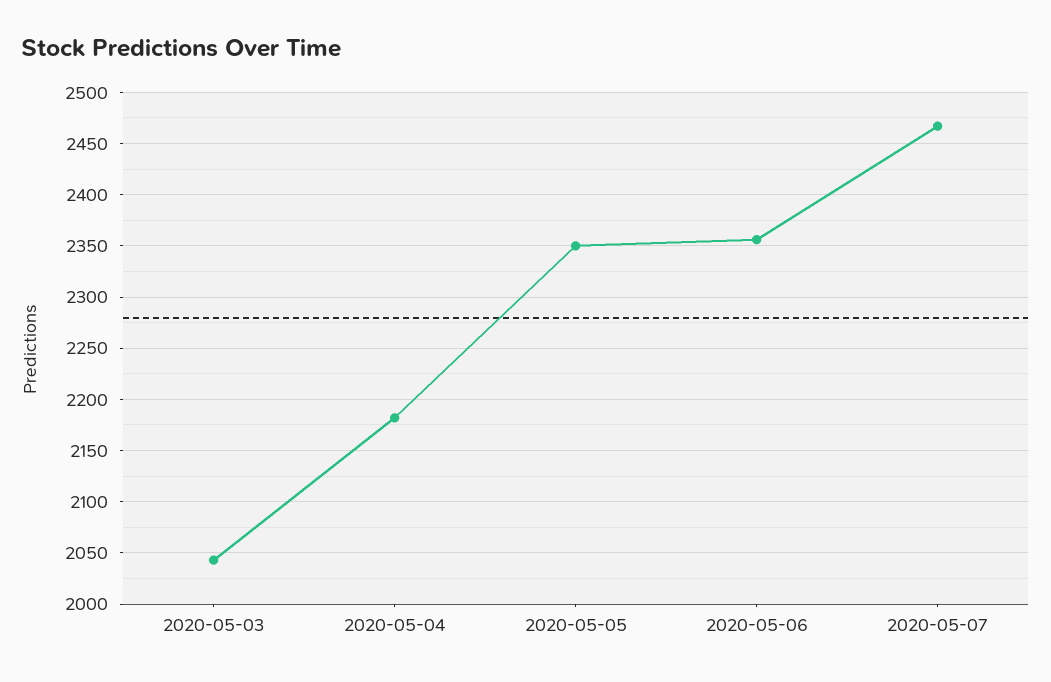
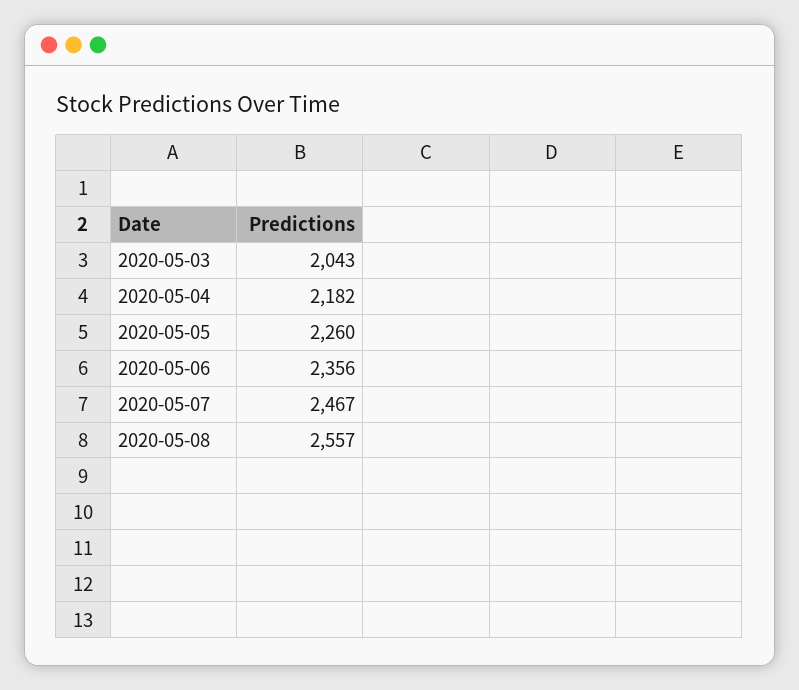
2020-05-05: 2350 -> 2260
2020-05-08: none -> 2557

